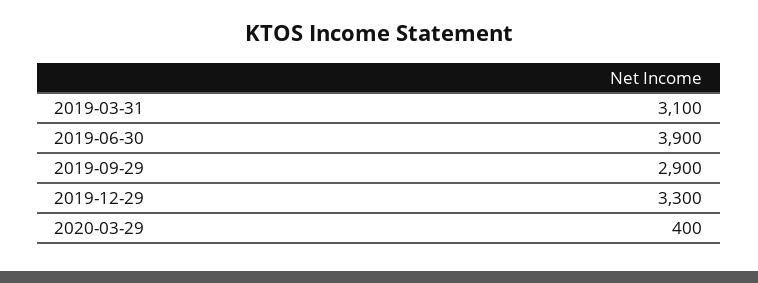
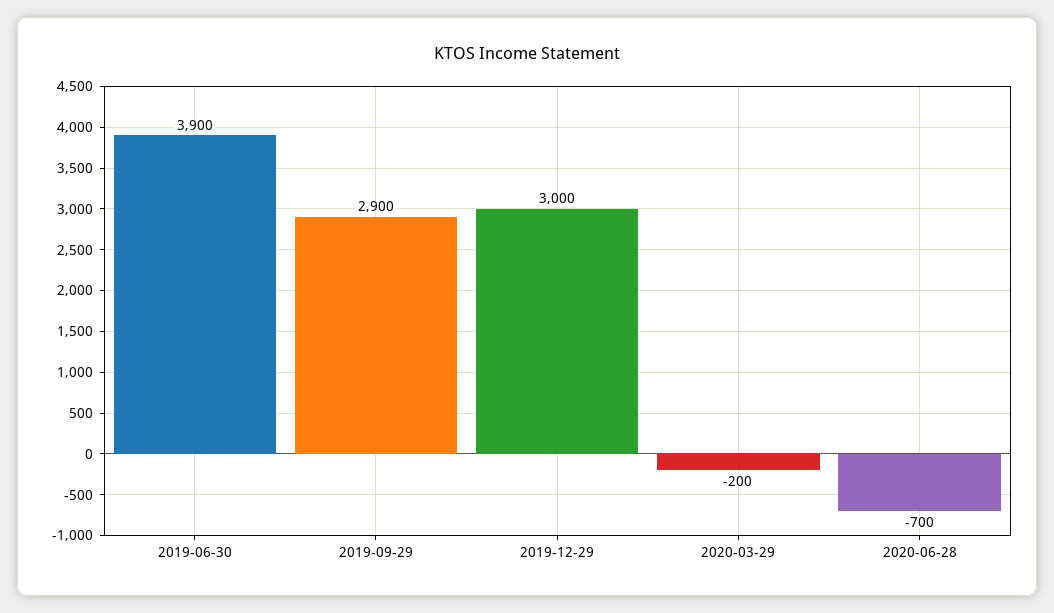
2019-03-31: 3100 -> none
2019-12-29: 3300 -> 3000
2020-03-29: 400 -> -200
2020-06-28: none -> -700

